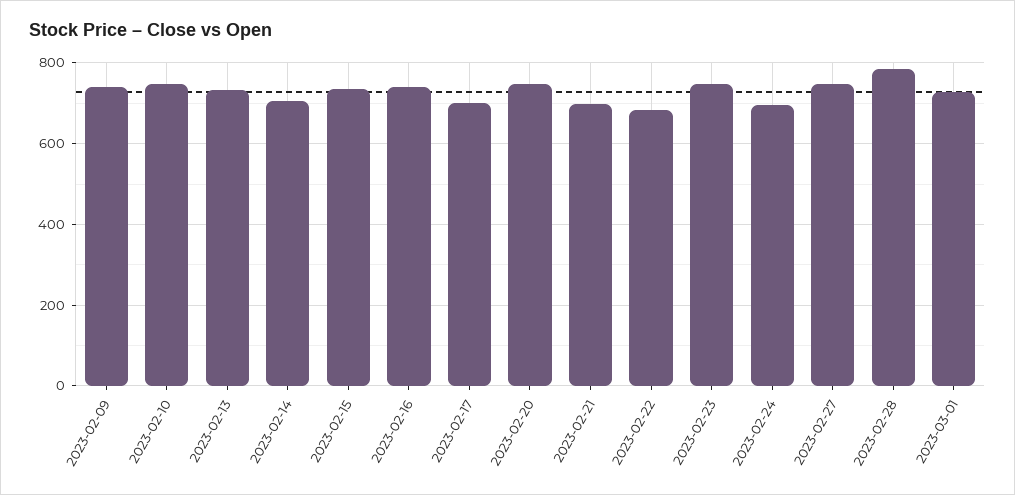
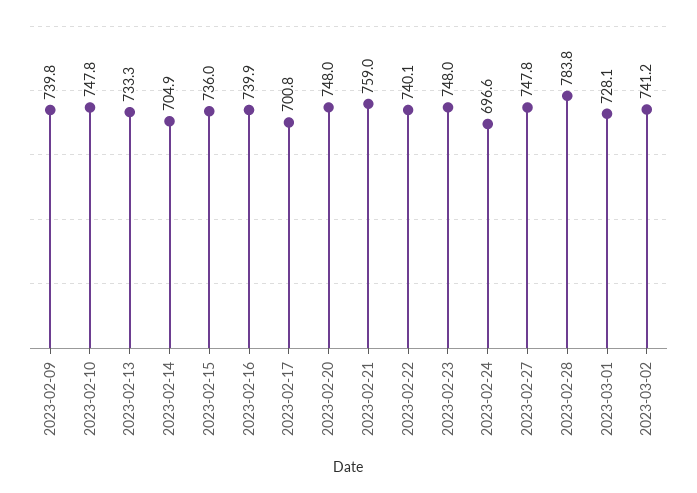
2023-02-21: 700 -> 759
2023-02-22: 680 -> 740.1
2023-03-02: none -> 741.2

